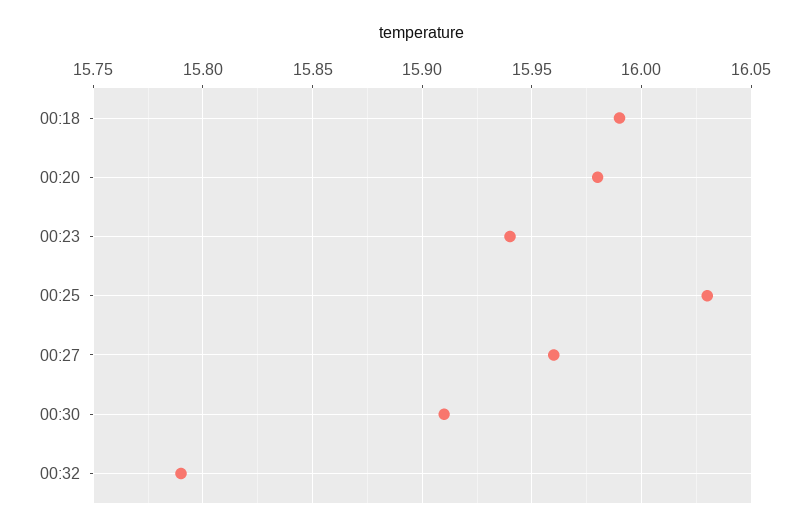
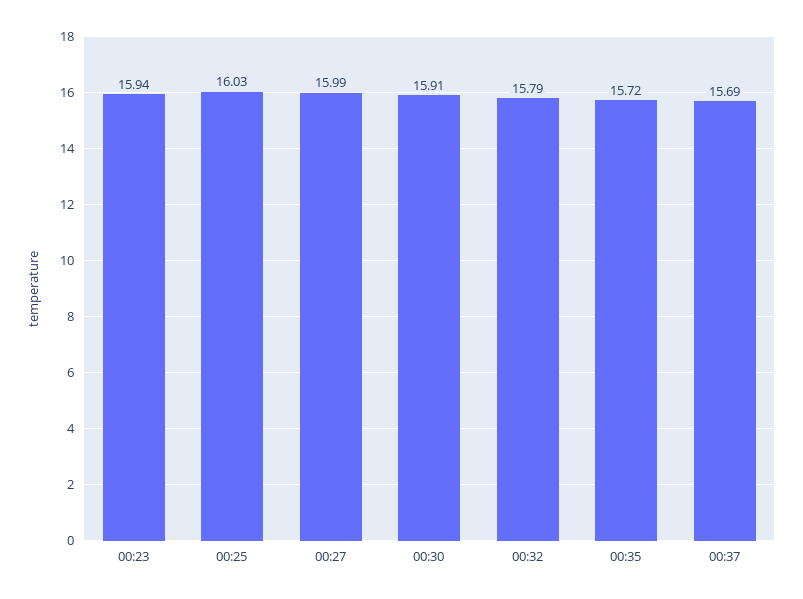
00:18: 15.99 -> none
00:20: 15.98 -> none
00:27: 15.96 -> 15.99
00:35: none -> 15.72
00:37: none -> 15.69

